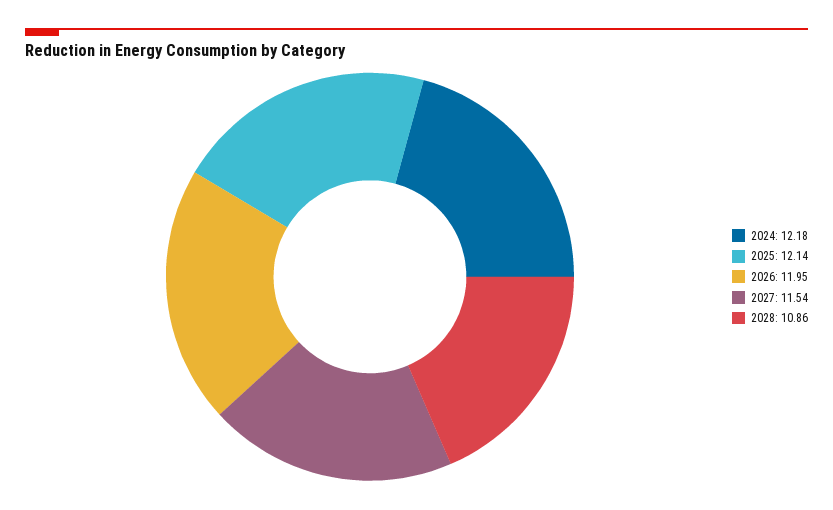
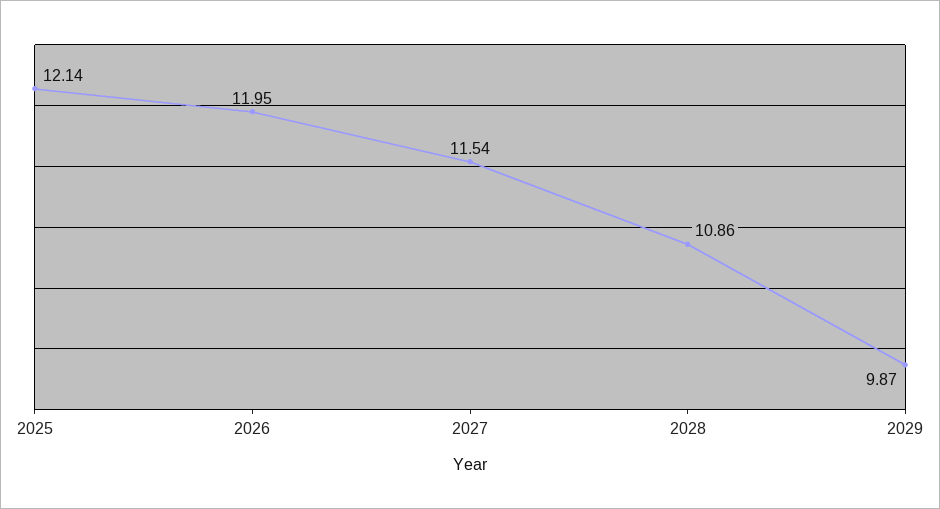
2024: 12.18 -> none
2029: none -> 9.87

